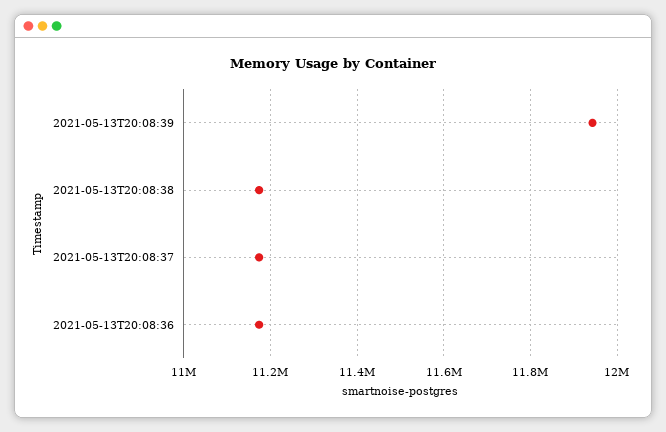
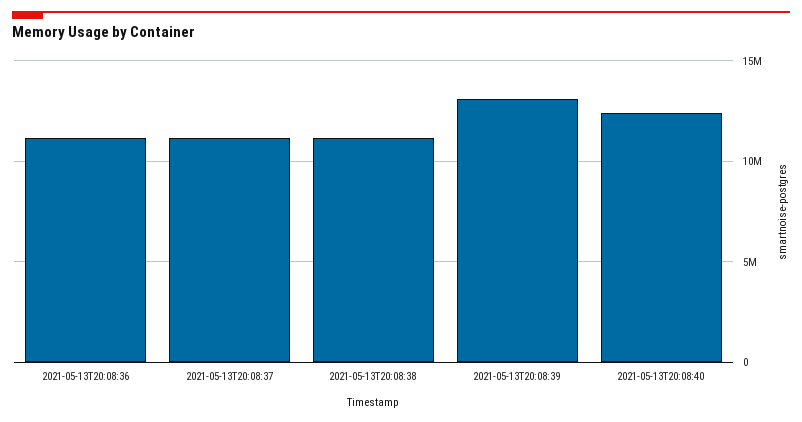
2021-05-13T20:08:39: 11940000 -> 13000000
2021-05-13T20:08:40: none -> 12500000

